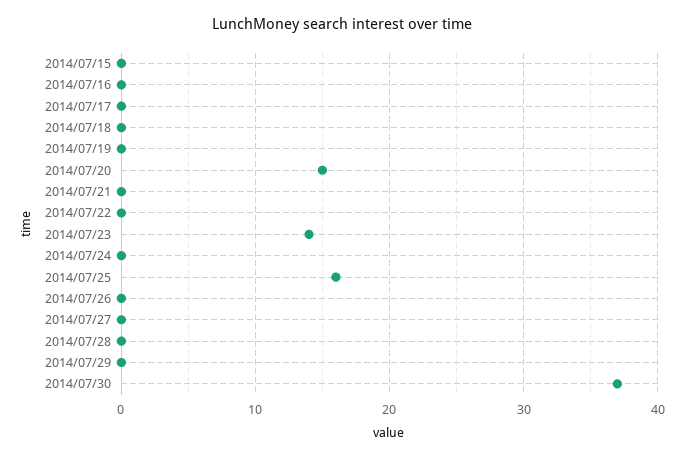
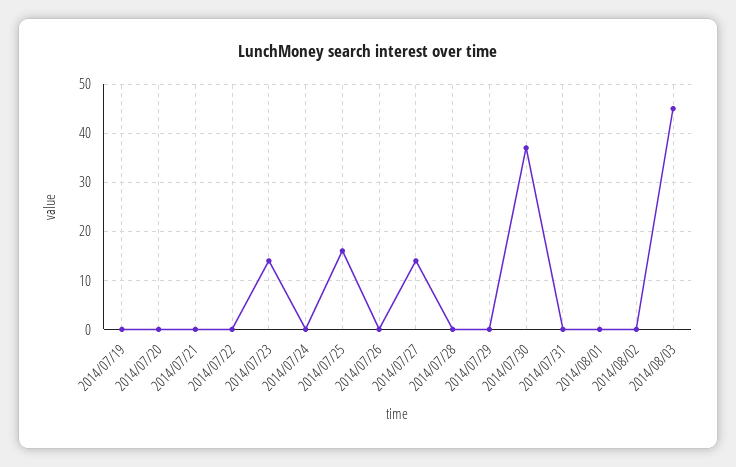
2014/07/15: 0 -> none
2014/07/16: 0 -> none
2014/07/17: 0 -> none
2014/07/18: 0 -> none
2014/07/20: 15 -> 0
2014/07/27: 0 -> 15
2014/07/31: none -> 0
2014/08/01: none -> 0
2014/08/02: none -> 0
2014/08/03: none -> 45

